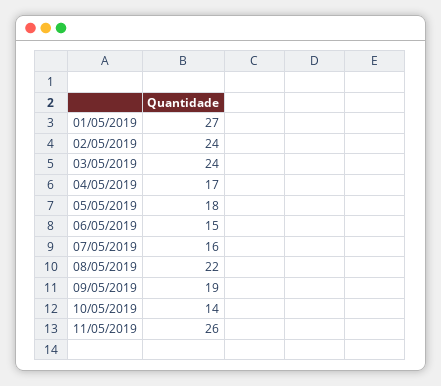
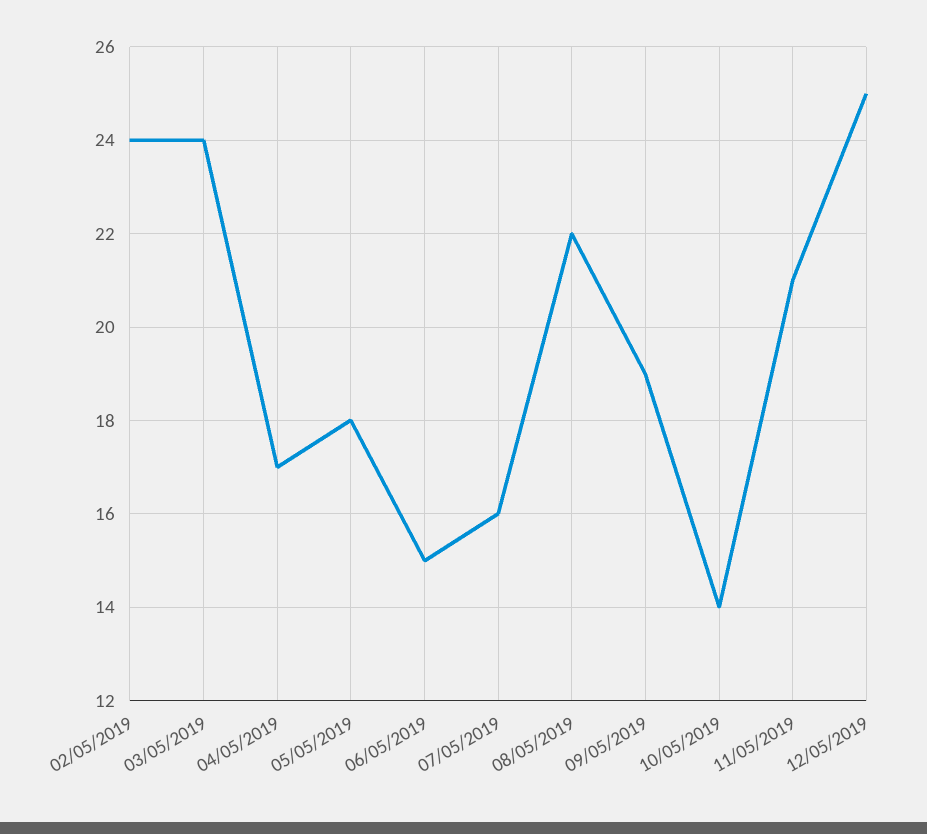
01/05/2019: 27 -> none
11/05/2019: 26 -> 21
12/05/2019: none -> 25

